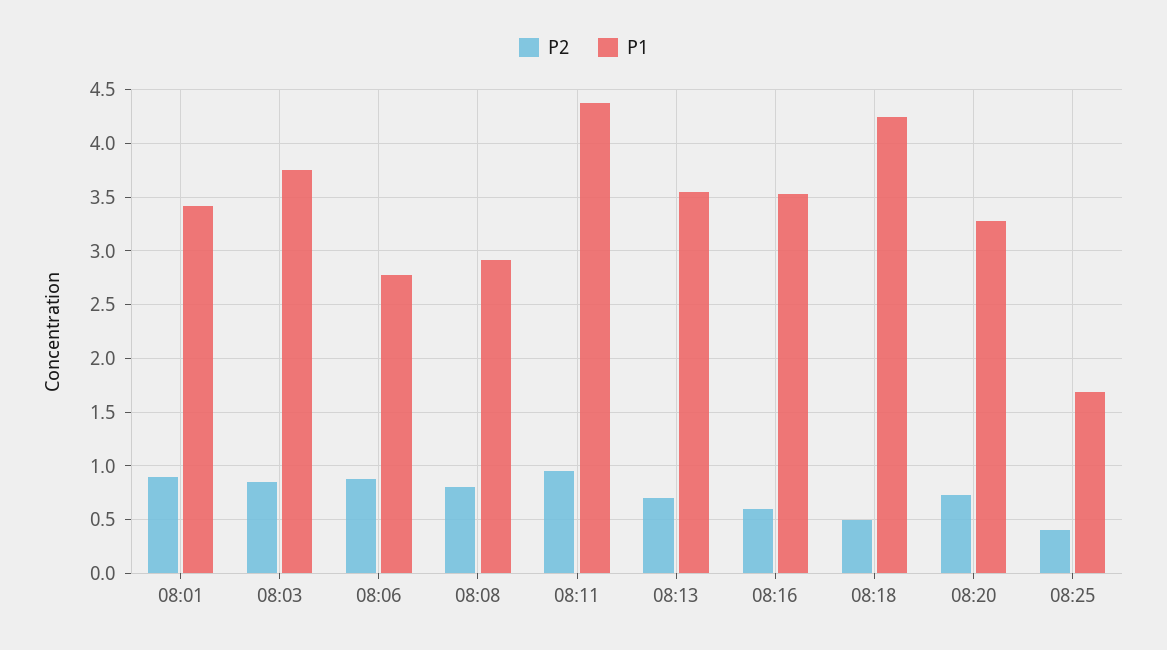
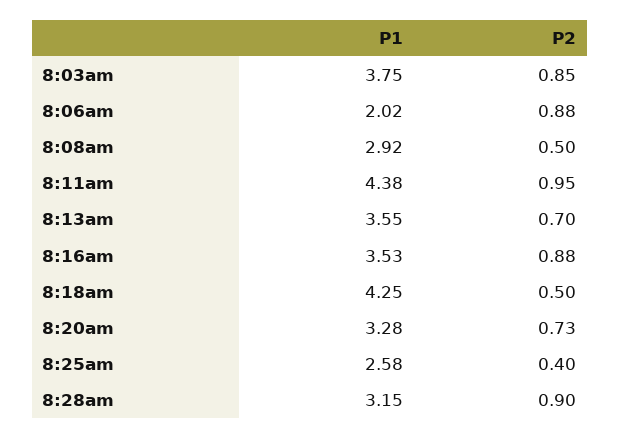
P2, 08:01: 0.9 -> none
P1, 08:01: 3.4 -> none
P1, 08:06: 2.8 -> 2.02
P2, 08:08: 0.8 -> 0.5
P2, 08:16: 0.6 -> 0.88
P1, 08:25: 1.7 -> 2.58
P1, 8:28am: none -> 3.15
P2, 8:28am: none -> 0.9

